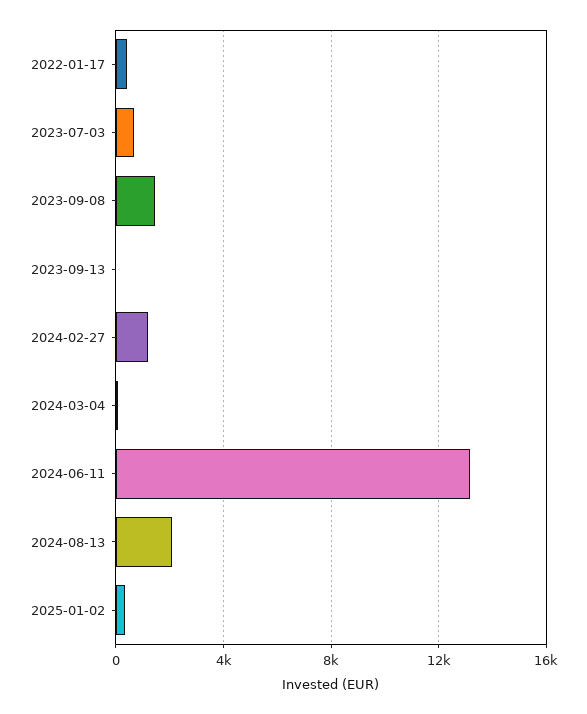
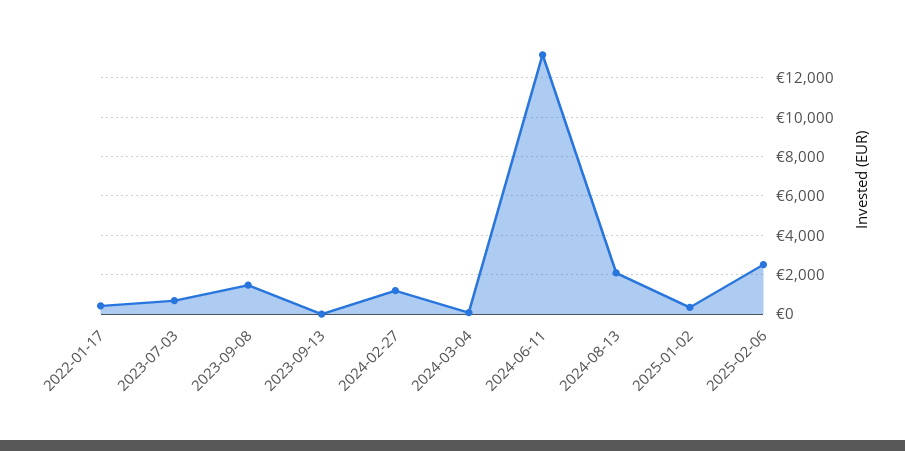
2025-02-06: none -> 2500

